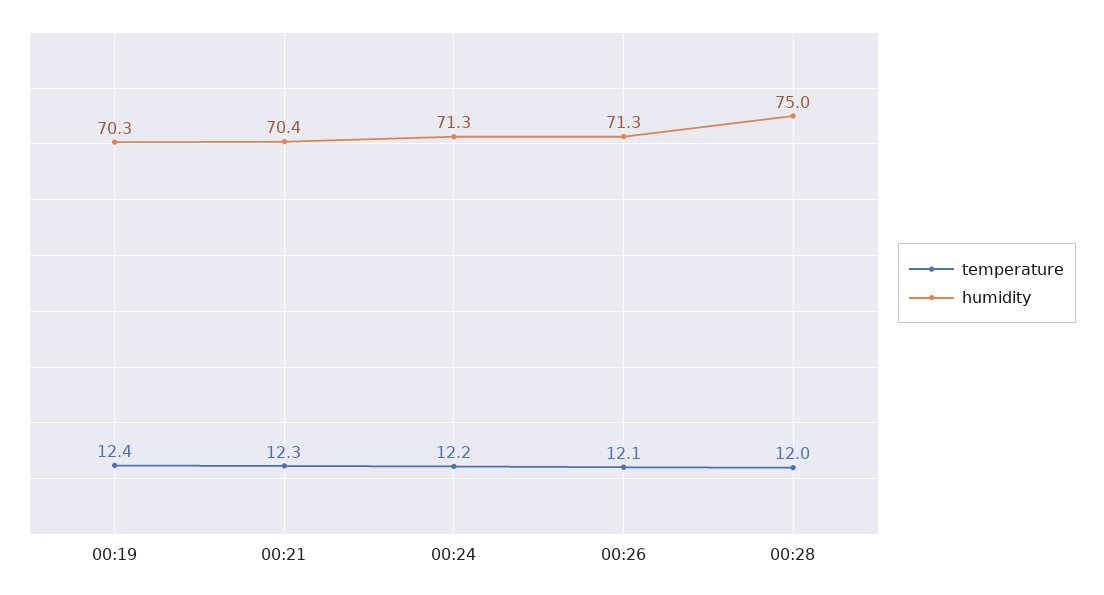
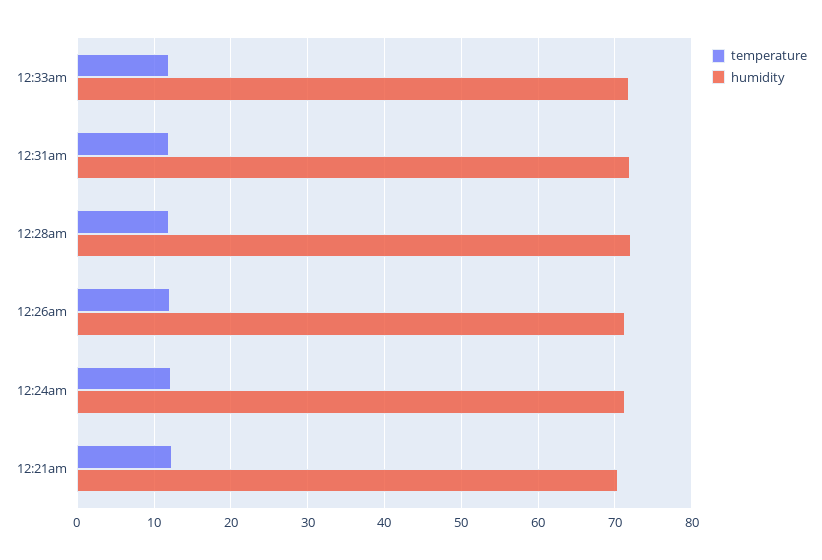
temperature, 00:19: 12.4 -> none
humidity, 00:19: 70.3 -> none
humidity, 00:28: 75 -> 72
temperature, 12:33am: none -> 12
humidity, 12:33am: none -> 72
temperature, 12:31am: none -> 12
humidity, 12:31am: none -> 72

